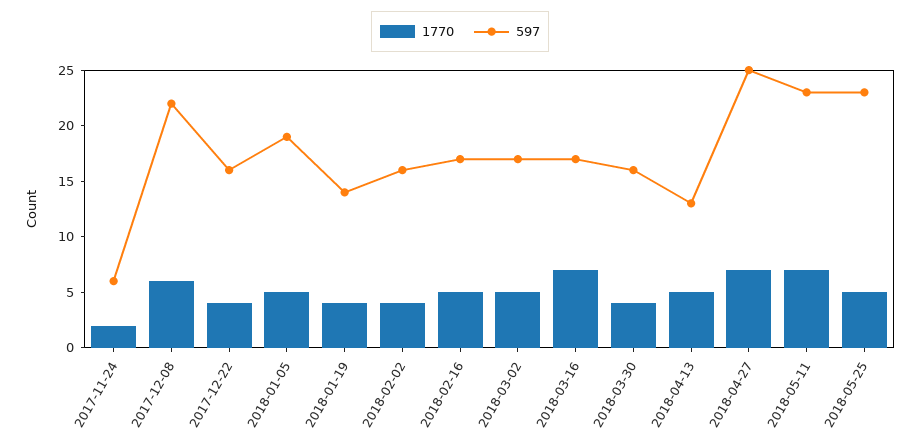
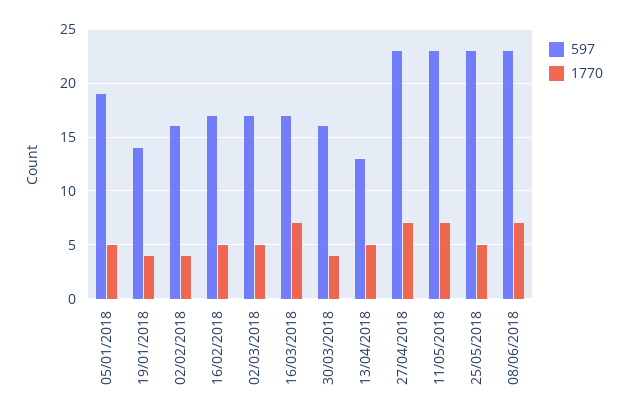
1770, 2017-11-24: 2 -> none
597, 2017-11-24: 6 -> none
1770, 2017-12-08: 6 -> none
597, 2017-12-08: 22 -> none
1770, 2017-12-22: 4 -> none
597, 2017-12-22: 16 -> none
597, 2018-04-27: 25 -> 23
597, 08/06/2018: none -> 23
1770, 08/06/2018: none -> 7

